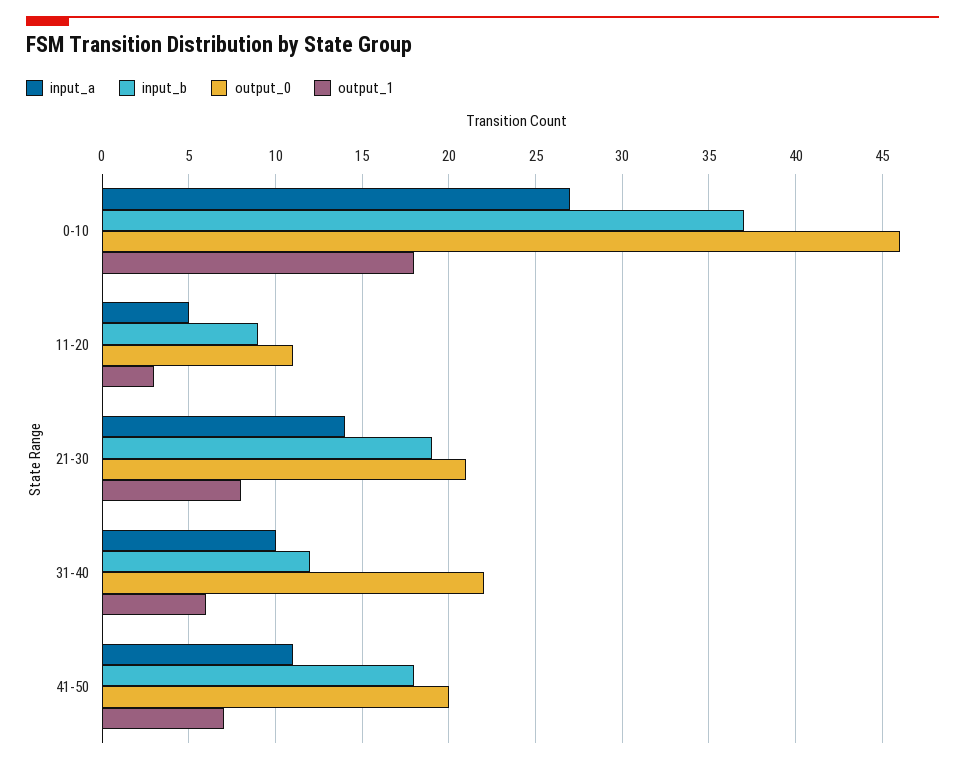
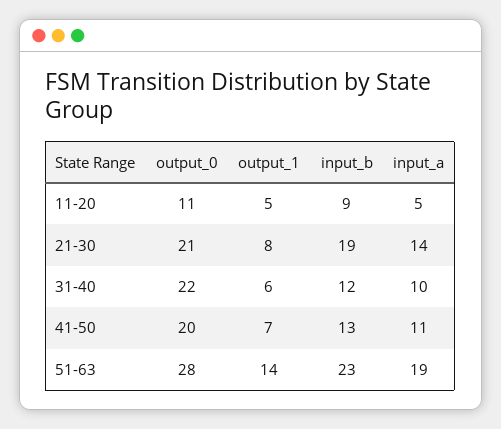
input_a, 0-10: 27 -> none
input_b, 0-10: 37 -> none
output_0, 0-10: 46 -> none
output_1, 0-10: 18 -> none
output_1, 11-20: 3 -> 5
input_b, 41-50: 18 -> 13
output_0, 51-63: none -> 28
output_1, 51-63: none -> 14
input_b, 51-63: none -> 23
input_a, 51-63: none -> 19

